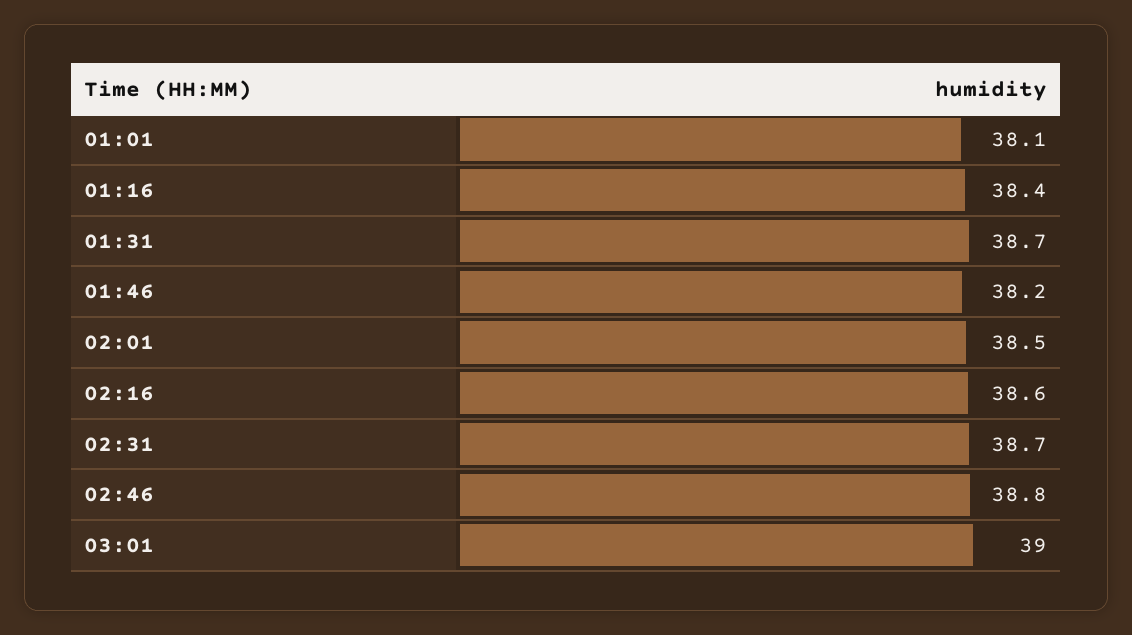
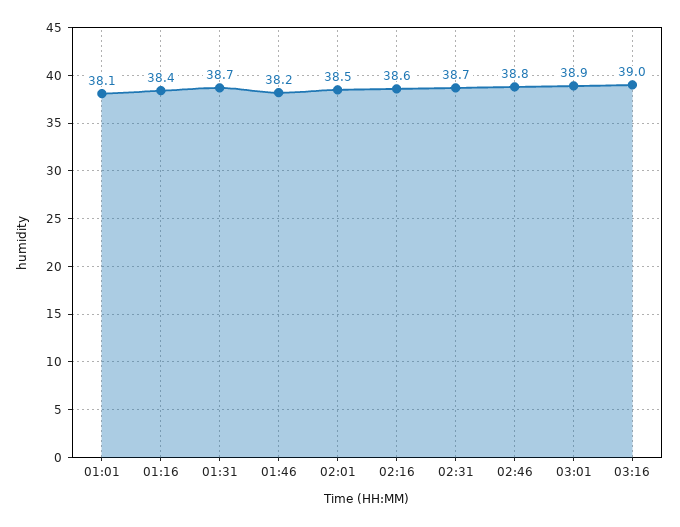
03:01: 39 -> 38.9
03:16: none -> 39

